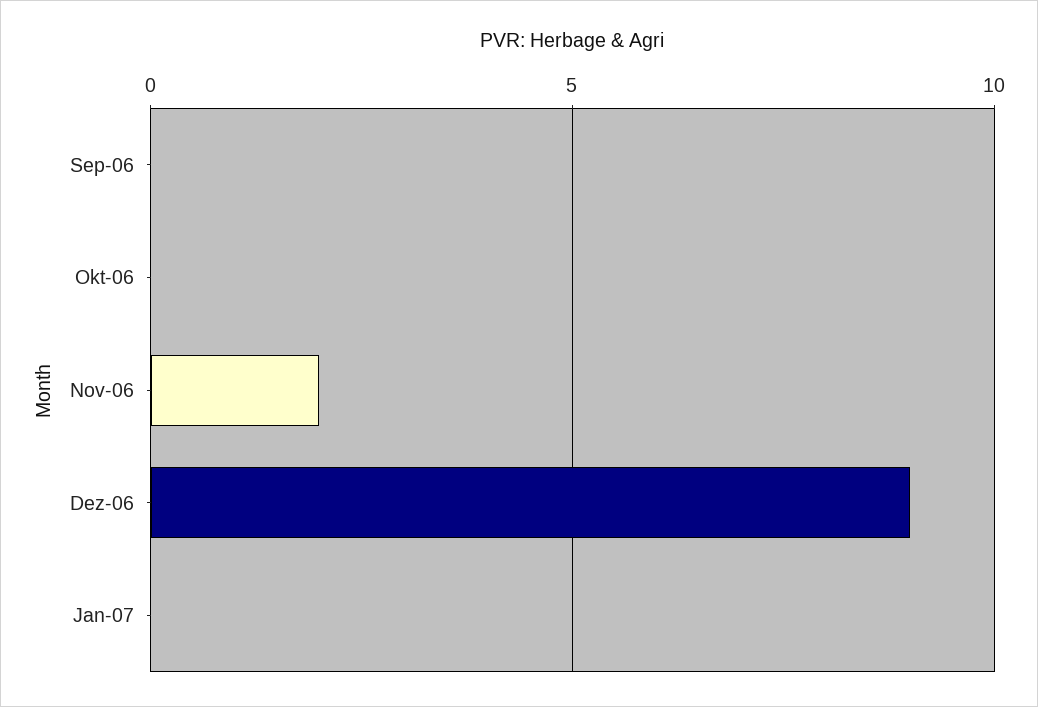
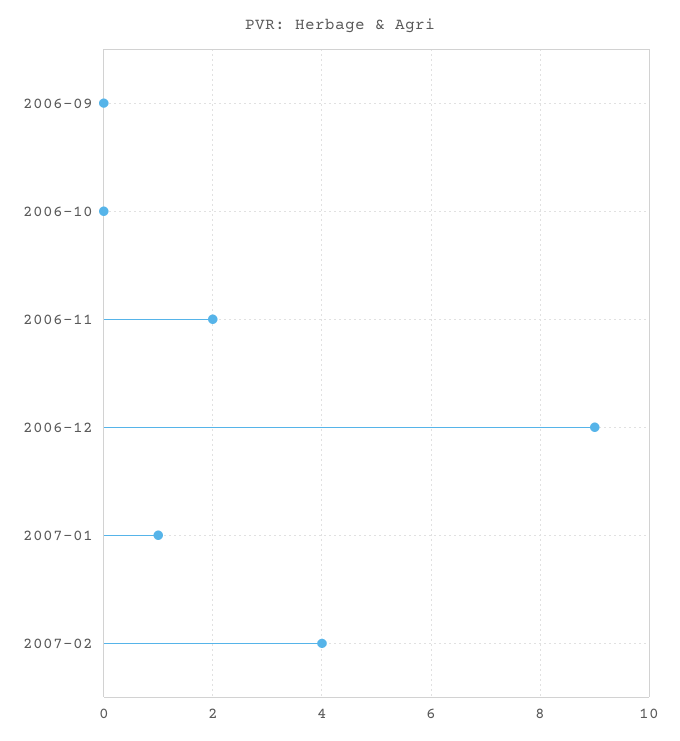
Jan-07: 0 -> 1
2007-02: none -> 4

